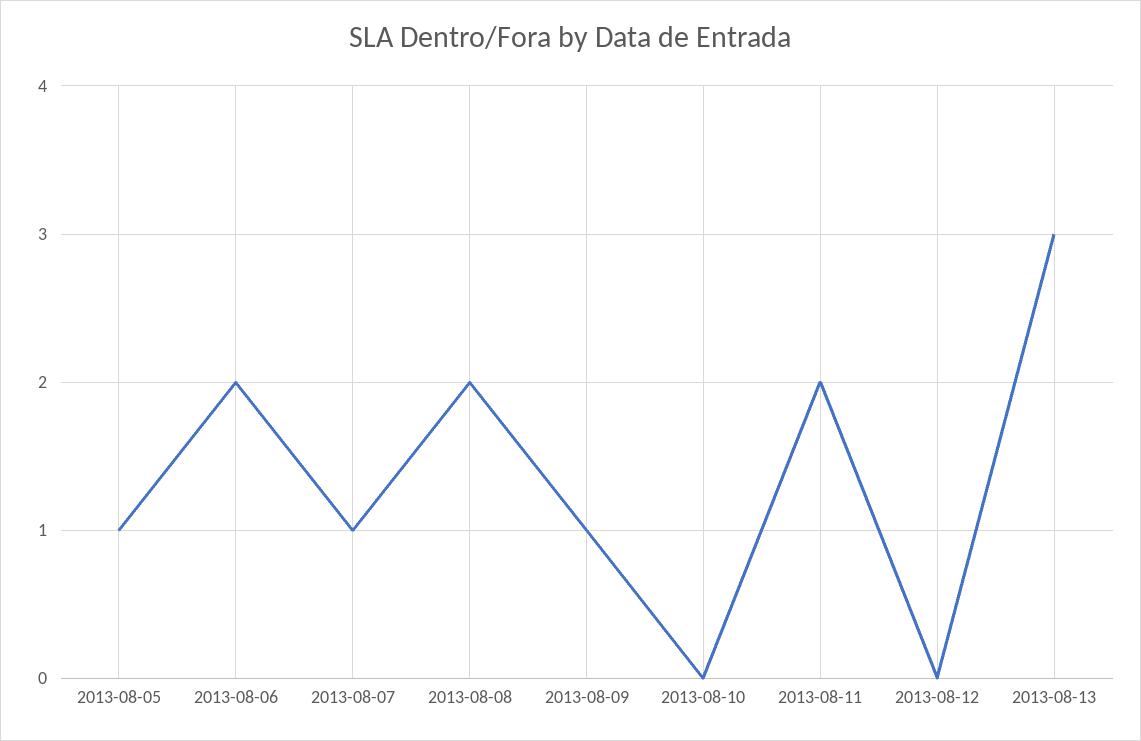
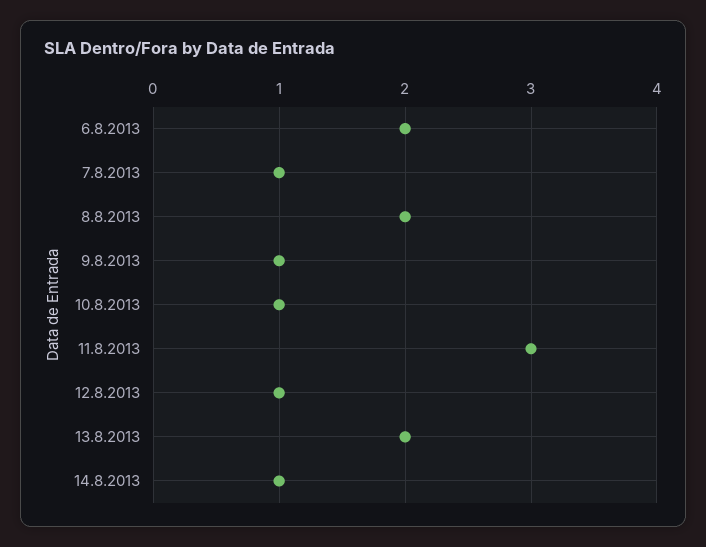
2013-08-05: 1 -> none
2013-08-10: 0 -> 1
2013-08-11: 2 -> 3
2013-08-12: 0 -> 1
2013-08-13: 3 -> 2
14.8.2013: none -> 1

